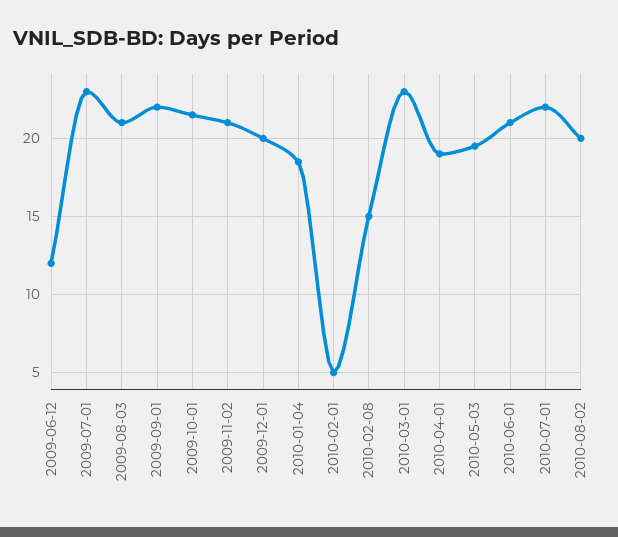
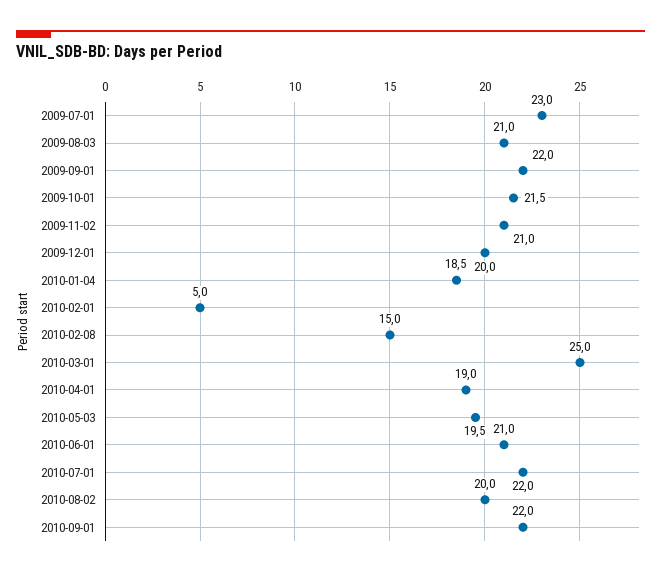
2009-06-12: 12 -> none
2010-03-01: 23 -> 25
2010-09-01: none -> 22

